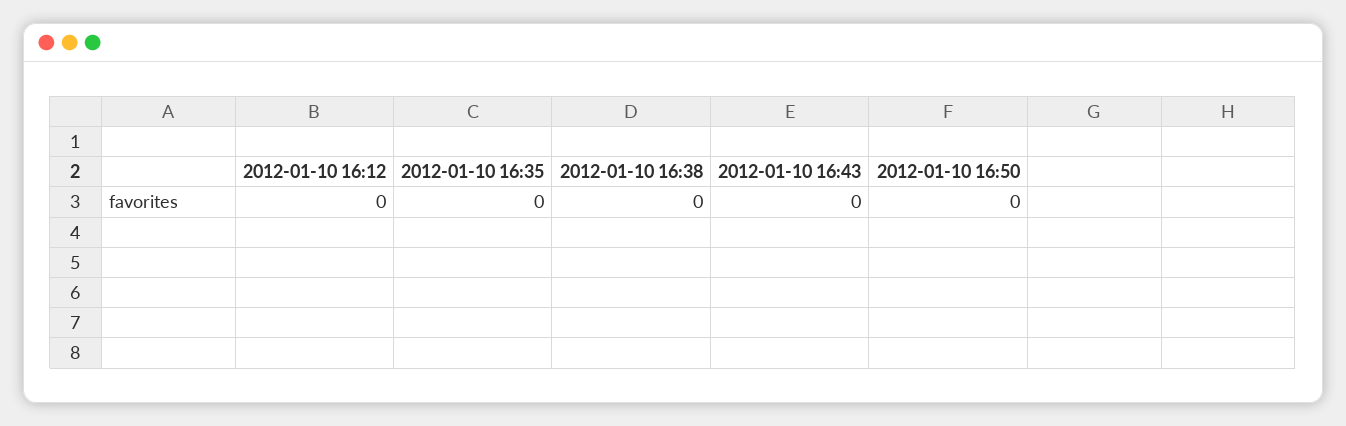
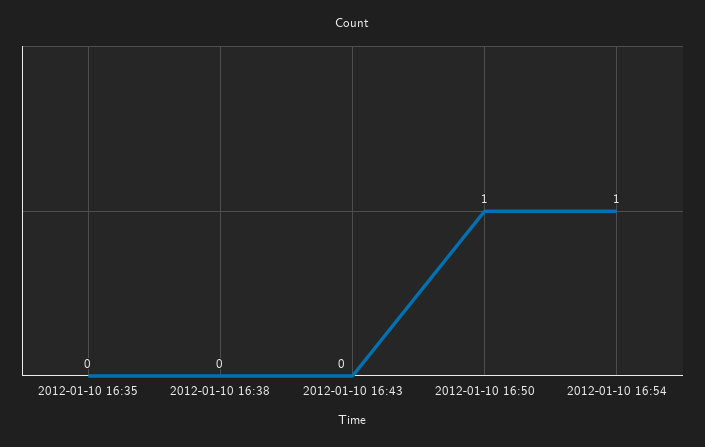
2012-01-10 16:12: 0 -> none
2012-01-10 16:50: 0 -> 1
2012-01-10 16:54: none -> 1

